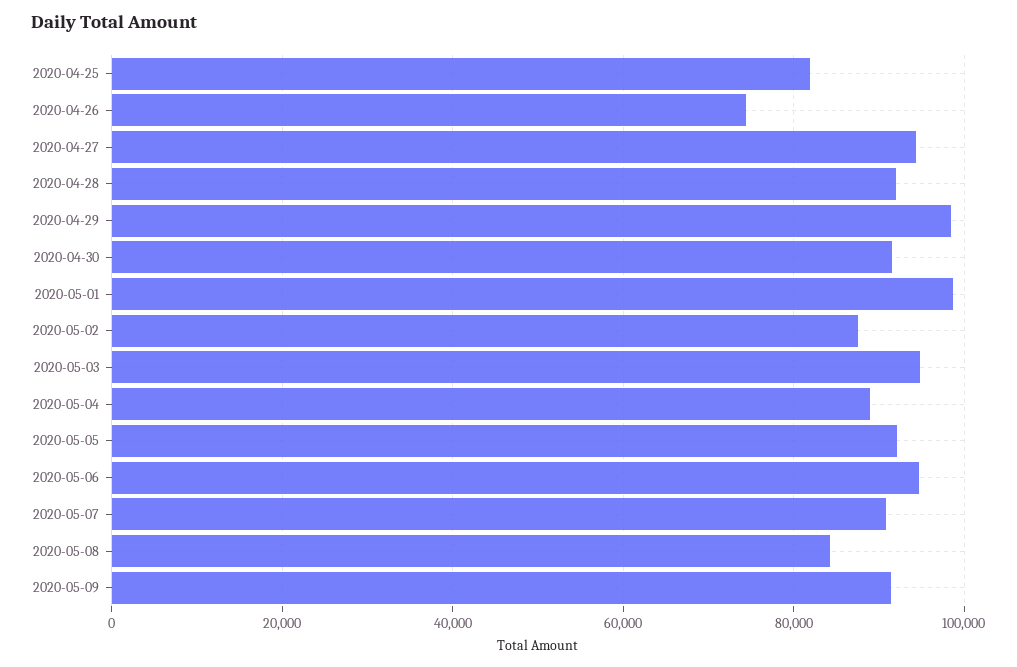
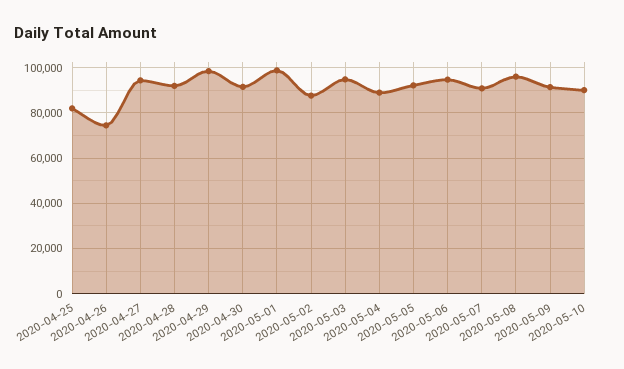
2020-05-08: 84000 -> 95000
2020-05-10: none -> 90000

